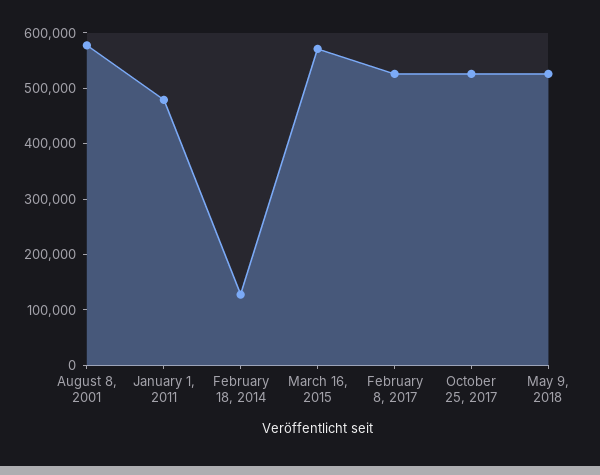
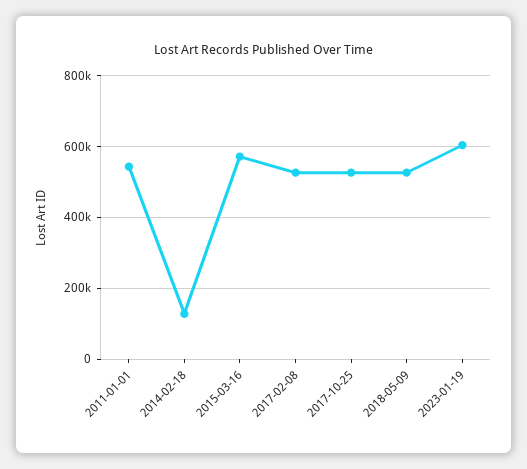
August 8, 2001: 580000 -> none
January 1, 2011: 480000 -> 540000
2023-01-19: none -> 600000

